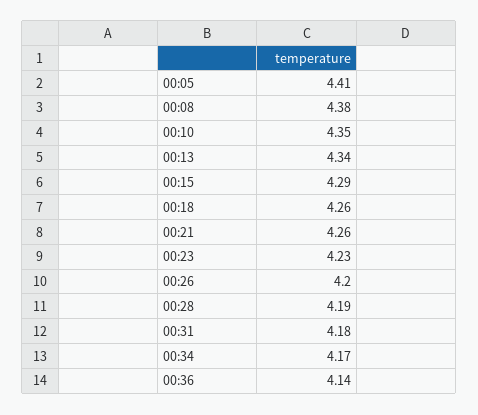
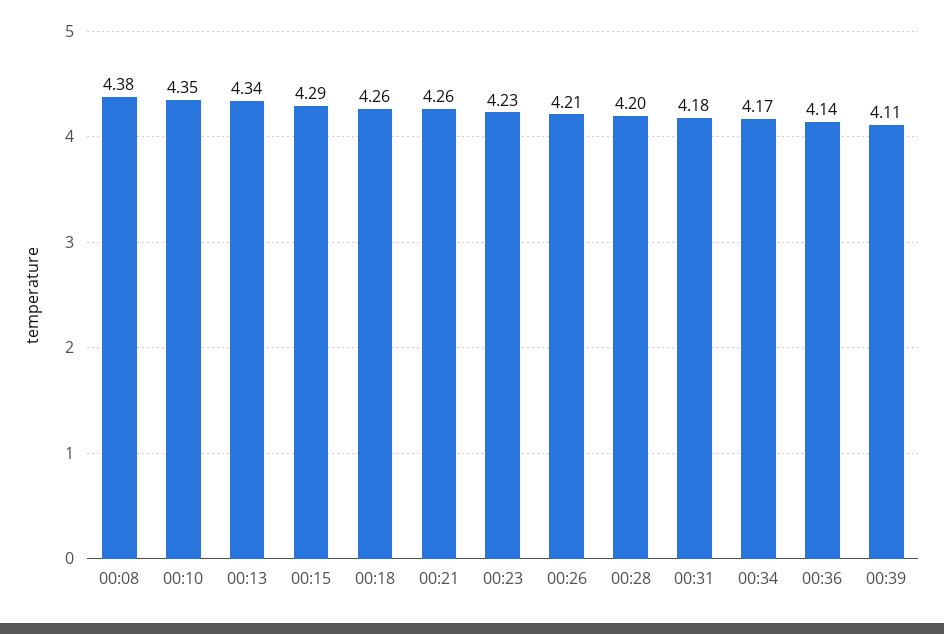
00:05: 4.41 -> none
00:26: 4.2 -> 4.21
00:28: 4.19 -> 4.2
00:39: none -> 4.11

